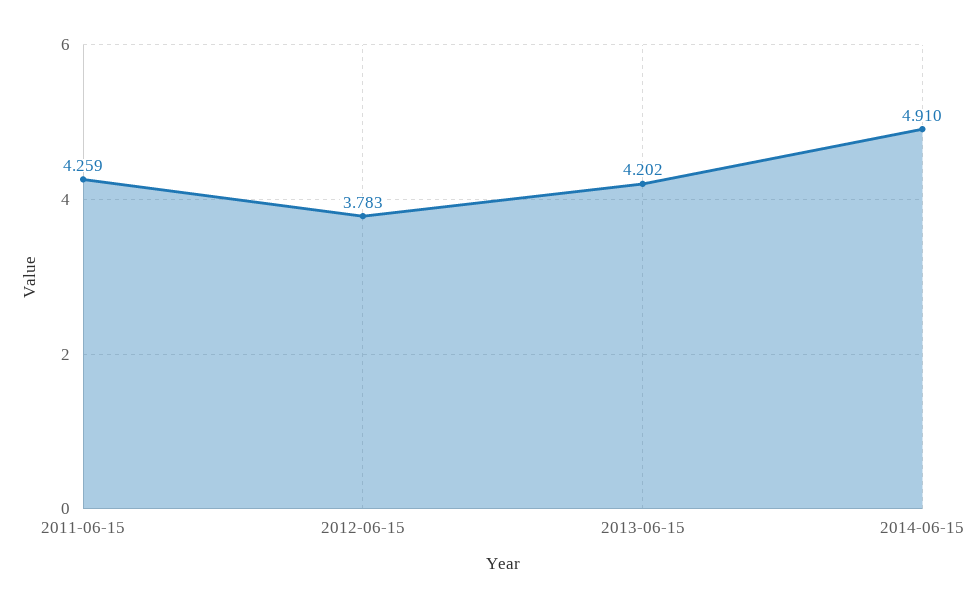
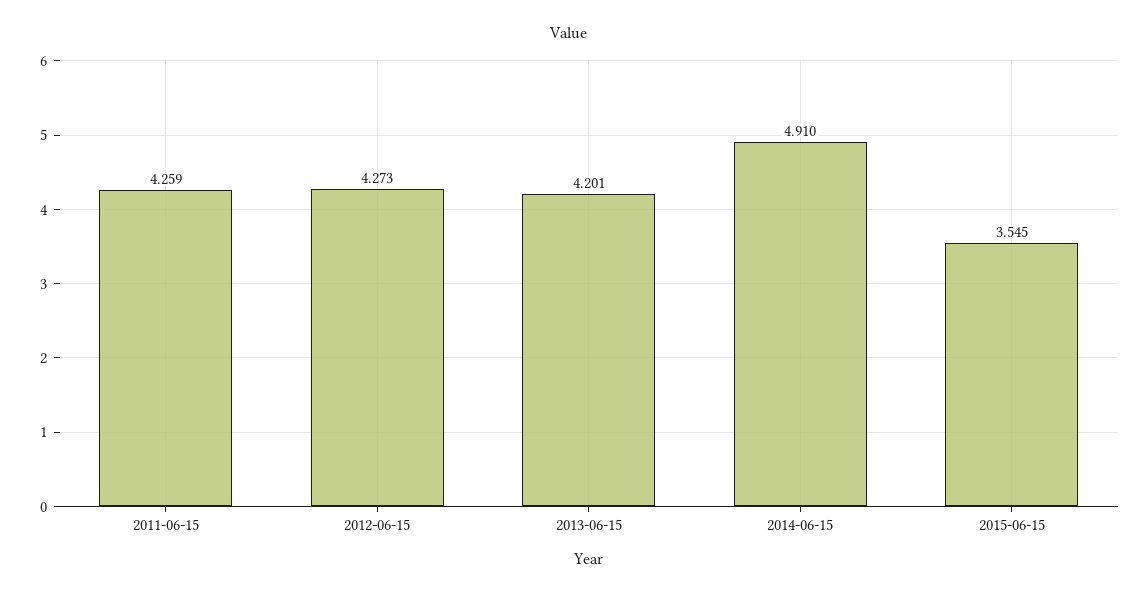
2012-06-15: 3.783 -> 4.273
2013-06-15: 4.202 -> 4.201
2015-06-15: none -> 3.545

